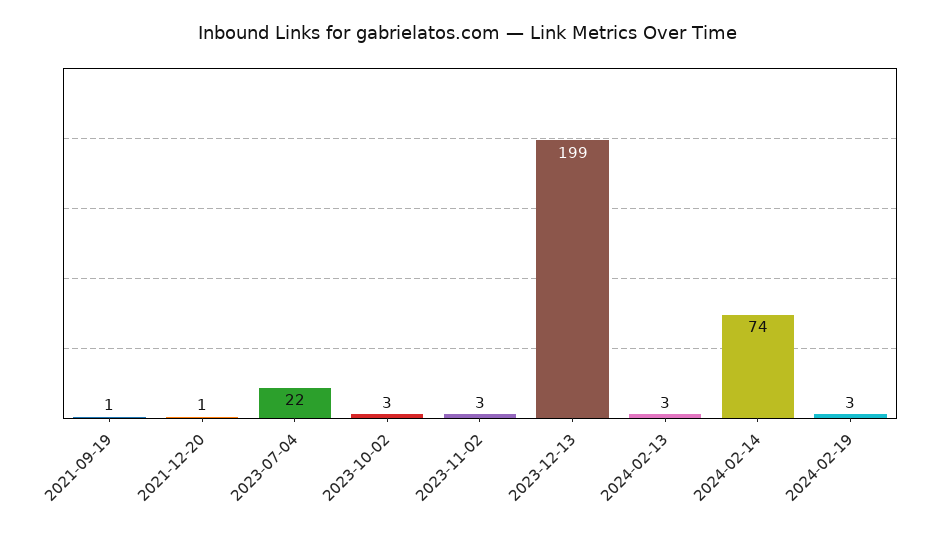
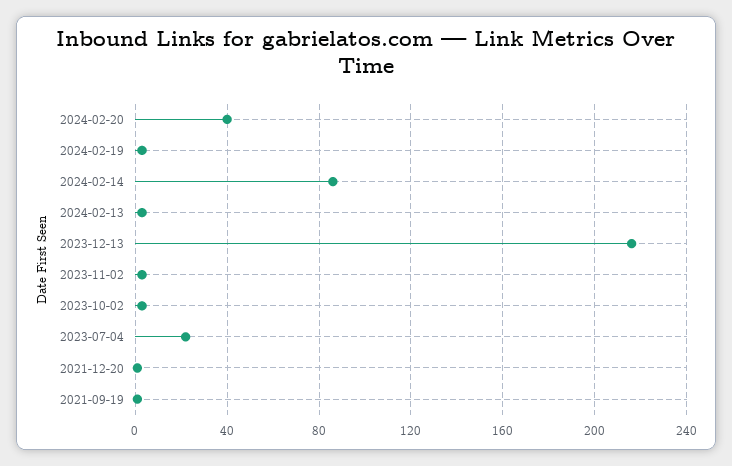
2023-12-13: 199 -> 215
2024-02-14: 74 -> 85
2024-02-20: none -> 40

